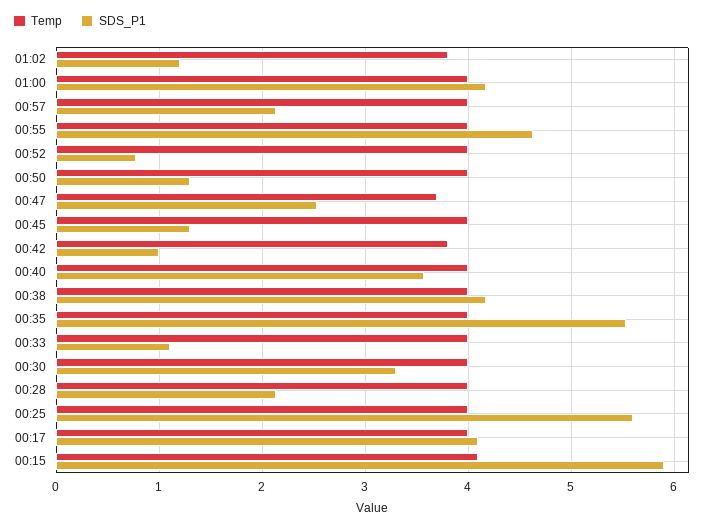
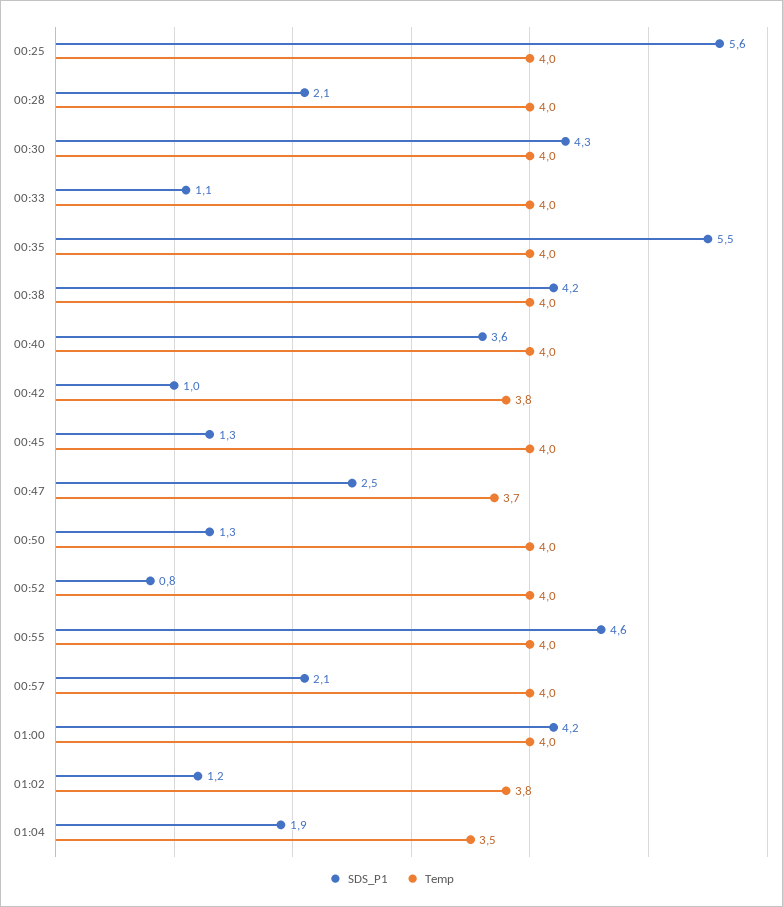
SDS_P1, 00:30: 3.3 -> 4.3
Temp, 00:17: 4 -> none
SDS_P1, 00:17: 4.1 -> none
Temp, 00:15: 4.1 -> none
SDS_P1, 00:15: 5.9 -> none
SDS_P1, 01:04: none -> 1.9
Temp, 01:04: none -> 3.5

